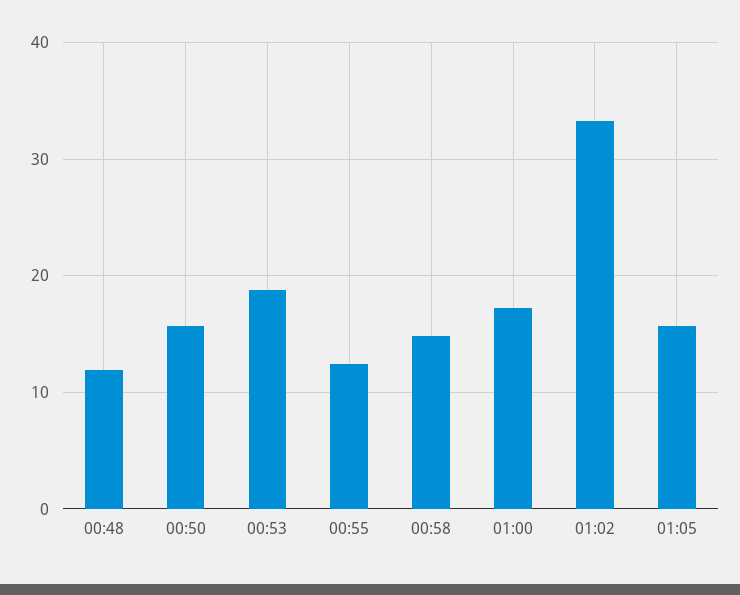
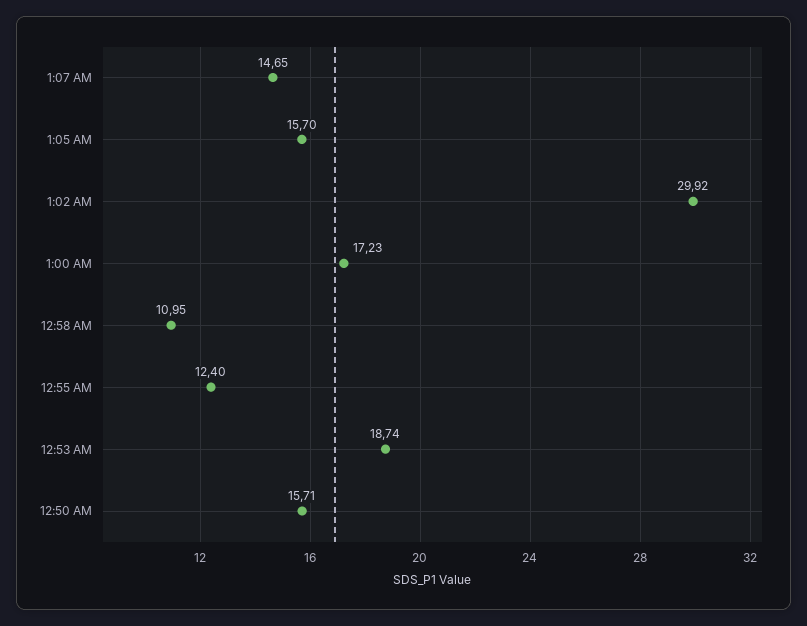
00:48: 12 -> none
00:58: 15 -> 10.95
01:02: 33 -> 29.92
1:07 AM: none -> 14.65

